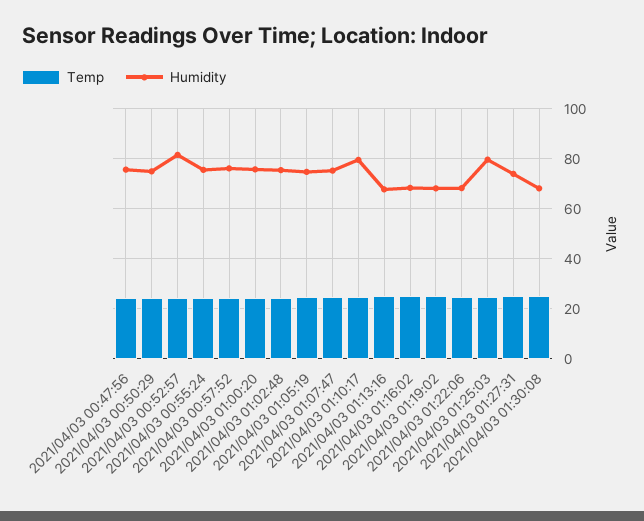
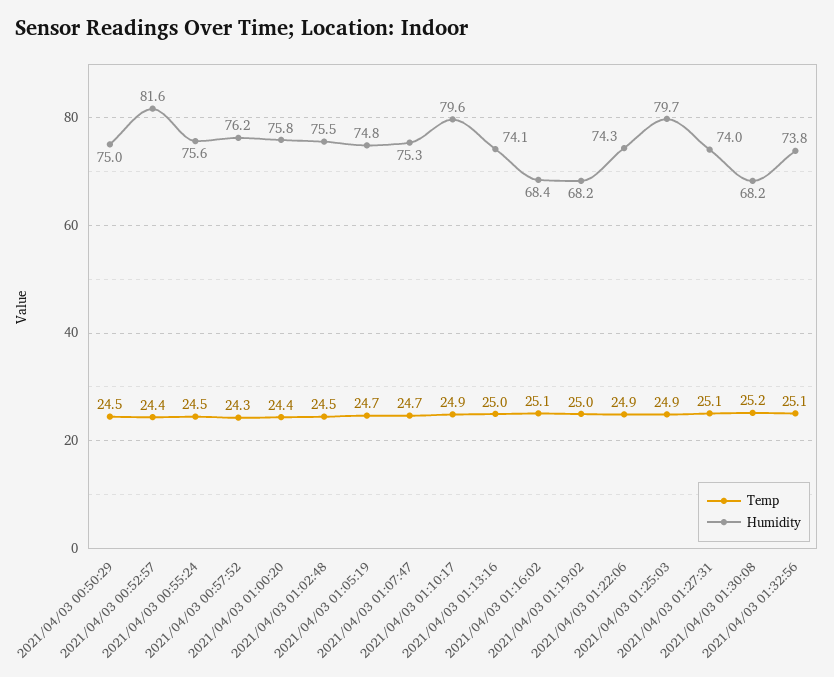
Temp, 2021/04/03 00:47:56: 25 -> none
Humidity, 2021/04/03 00:47:56: 75 -> none
Humidity, 2021/04/03 01:13:16: 67.5 -> 74.1
Humidity, 2021/04/03 01:22:06: 67.5 -> 74.3
Temp, 2021/04/03 01:32:56: none -> 25.1
Humidity, 2021/04/03 01:32:56: none -> 73.8

